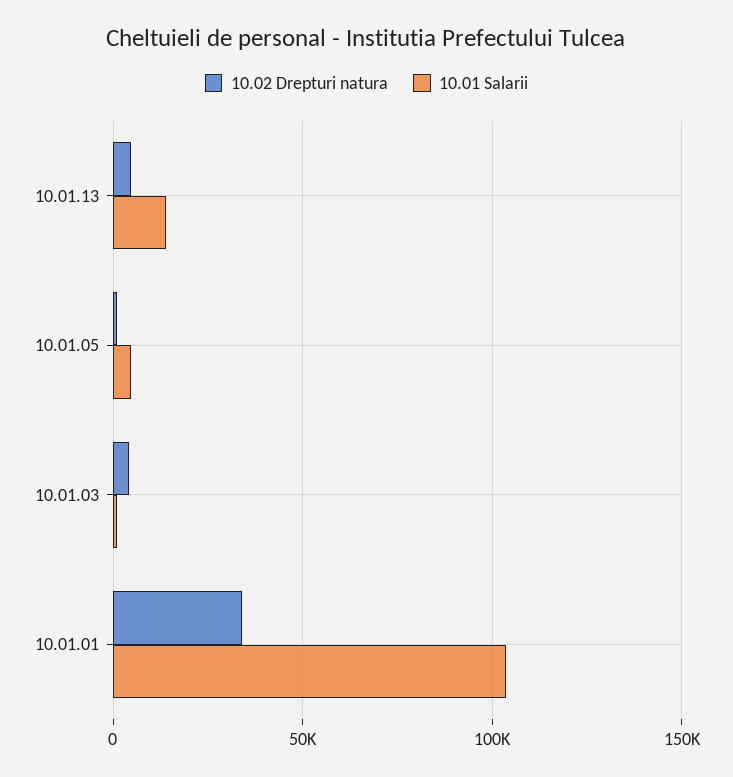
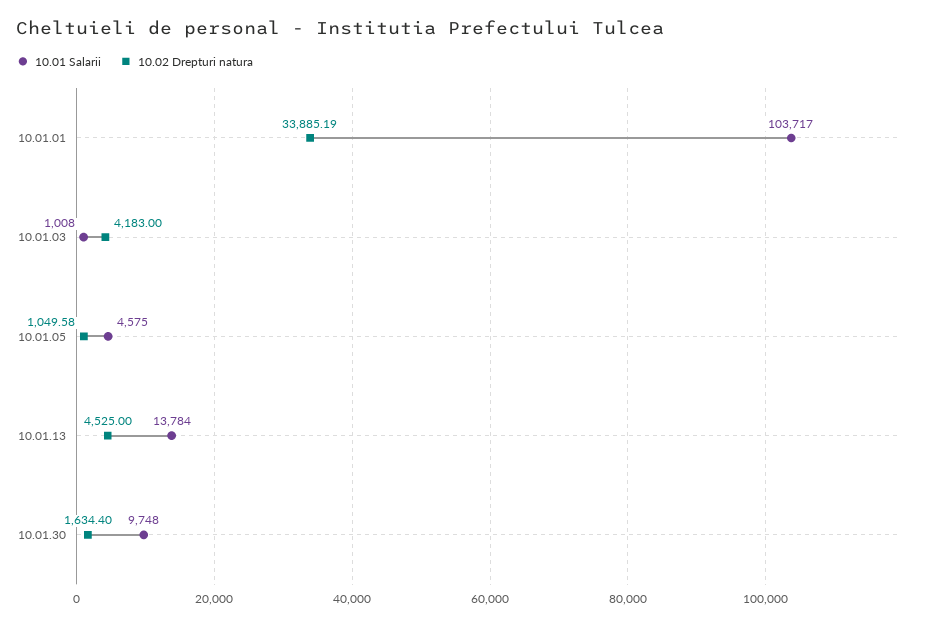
10.01 Salarii, 10.01.30: none -> 9748
10.02 Drepturi natura, 10.01.30: none -> 1634.4

